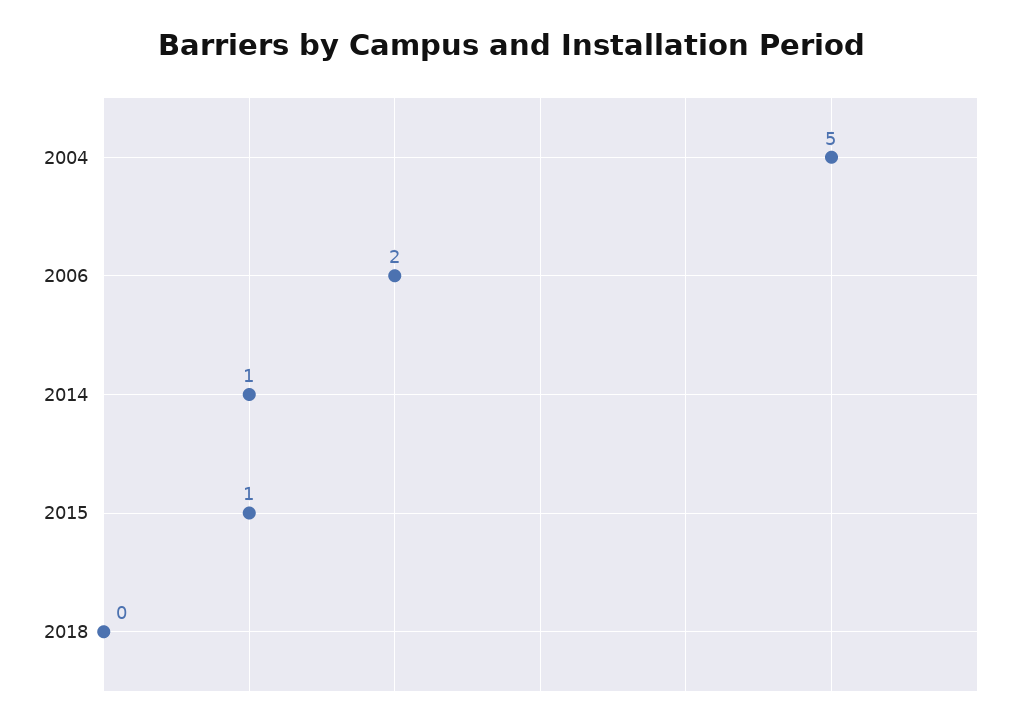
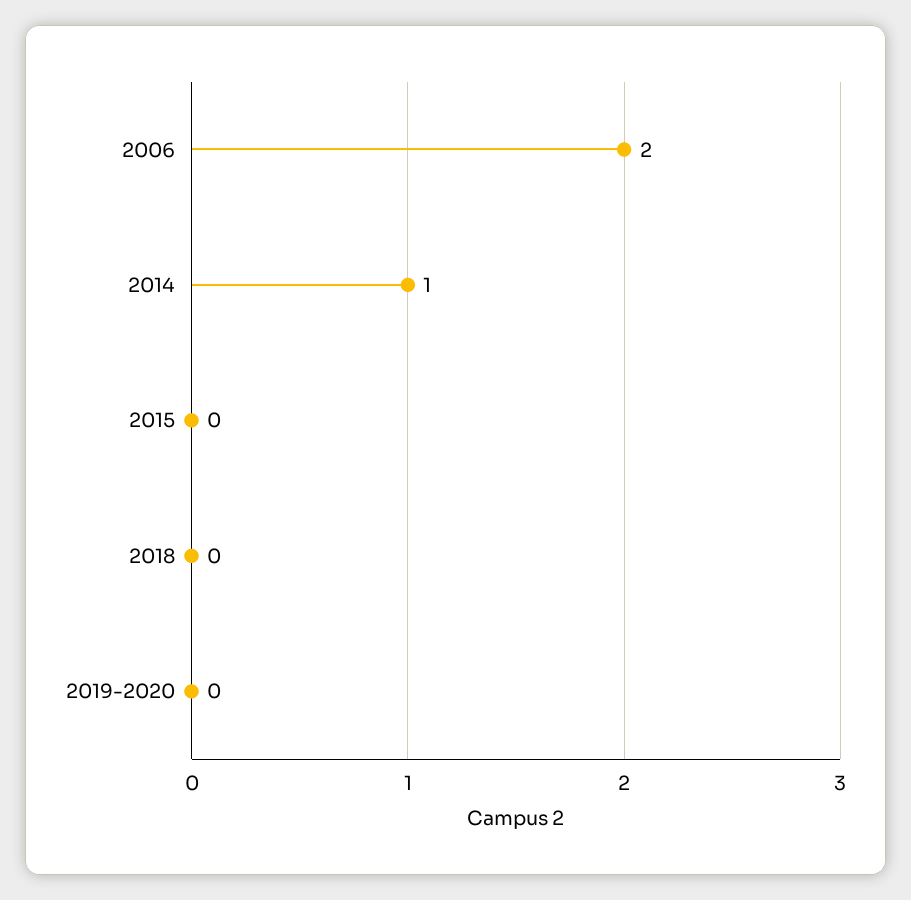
2004: 5 -> none
2015: 1 -> 0
2019-2020: none -> 0

